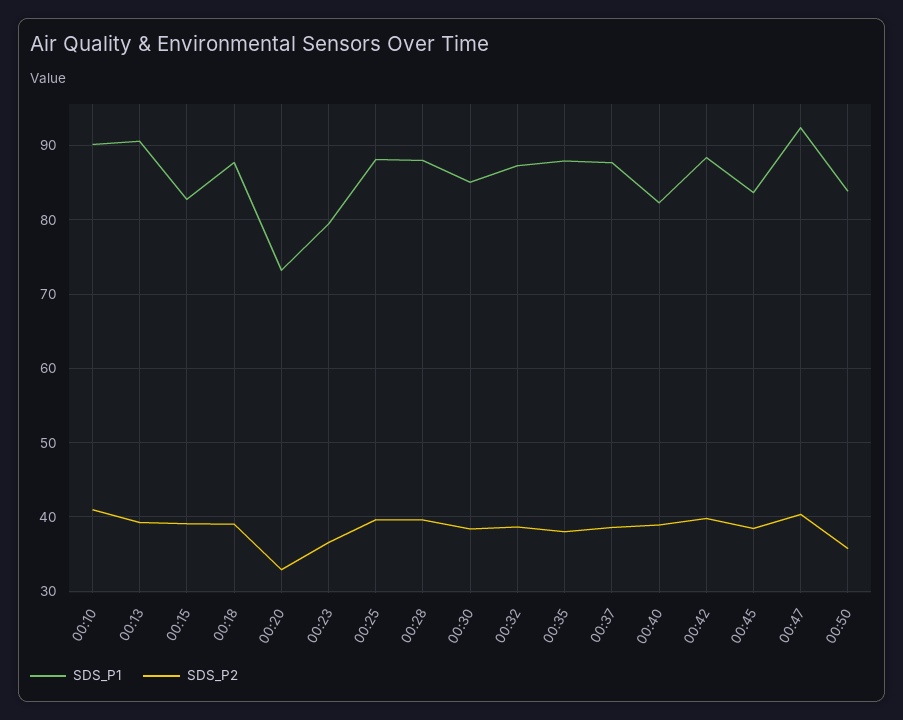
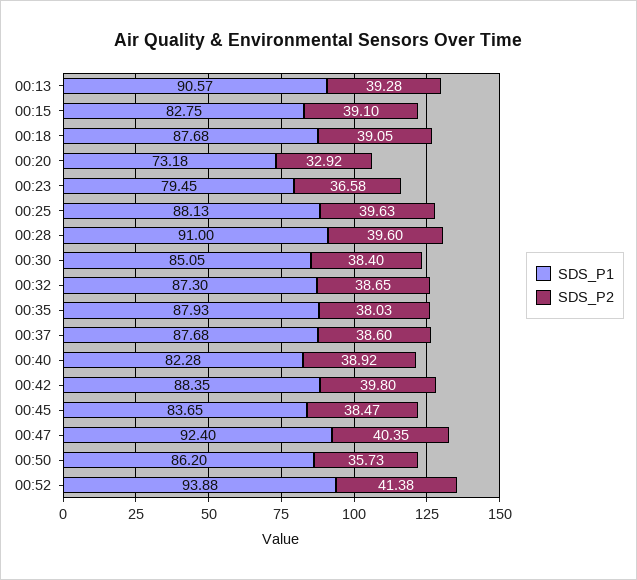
SDS_P1, 00:10: 90 -> none
SDS_P2, 00:10: 41 -> none
SDS_P1, 00:28: 88 -> 91
SDS_P1, 00:50: 84 -> 86.2
SDS_P1, 00:52: none -> 93.88
SDS_P2, 00:52: none -> 41.38

